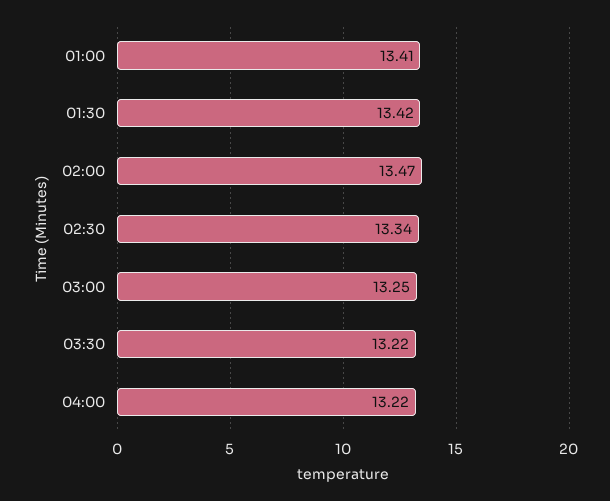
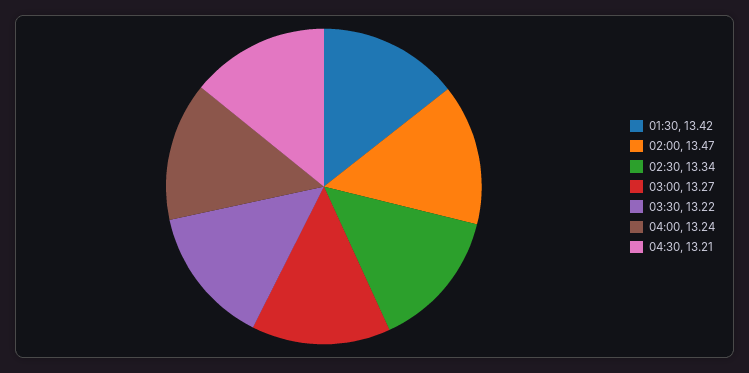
01:00: 13.41 -> none
03:00: 13.25 -> 13.27
04:00: 13.22 -> 13.24
04:30: none -> 13.21

